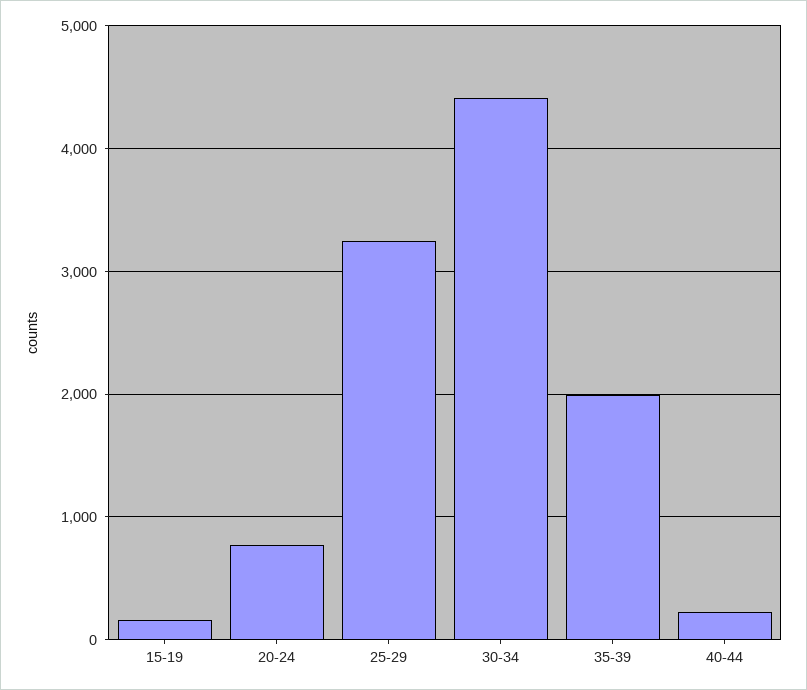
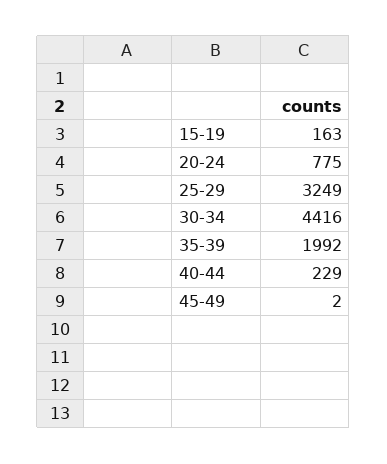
45-49: none -> 2

